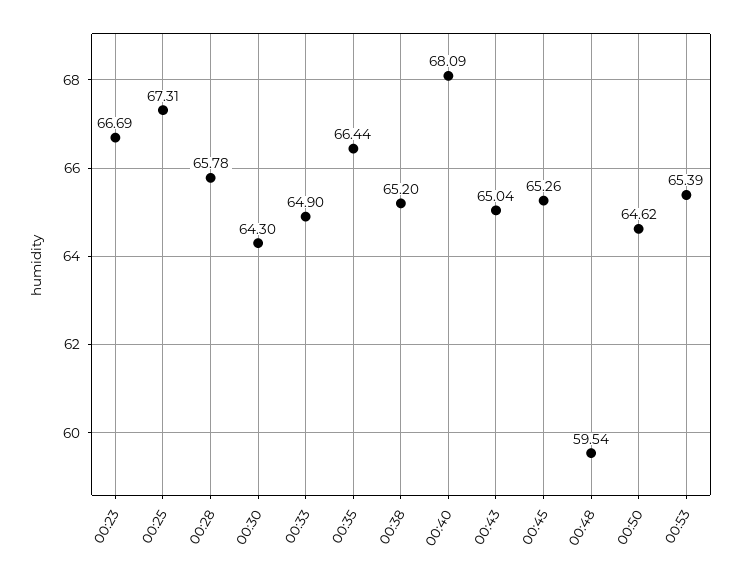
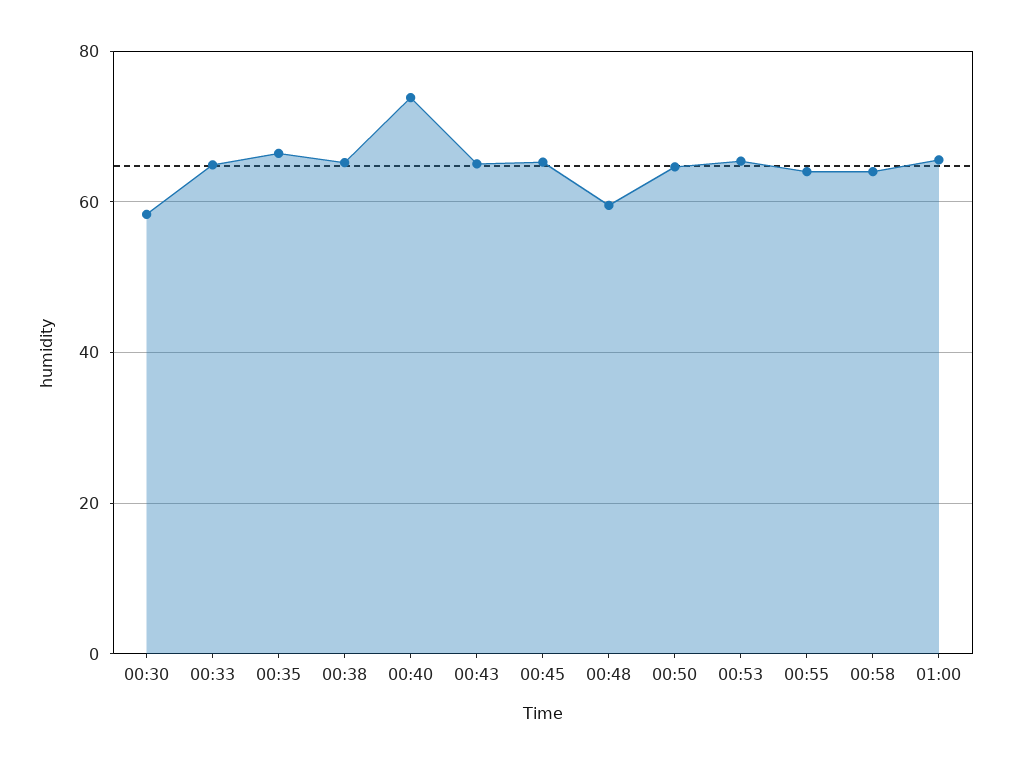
00:23: 66.69 -> none
00:25: 67.31 -> none
00:28: 65.78 -> none
00:30: 64.3 -> 58
00:40: 68.09 -> 74
00:55: none -> 64
00:58: none -> 64
01:00: none -> 66

